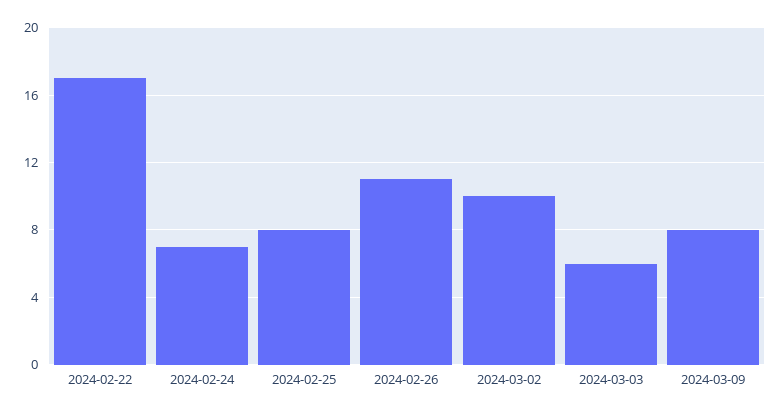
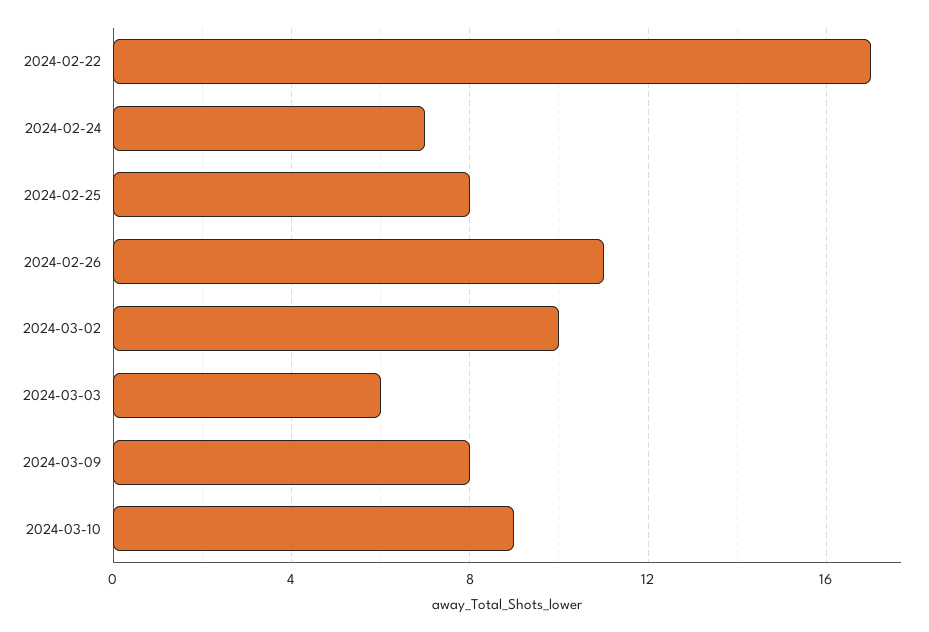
2024-03-10: none -> 9

